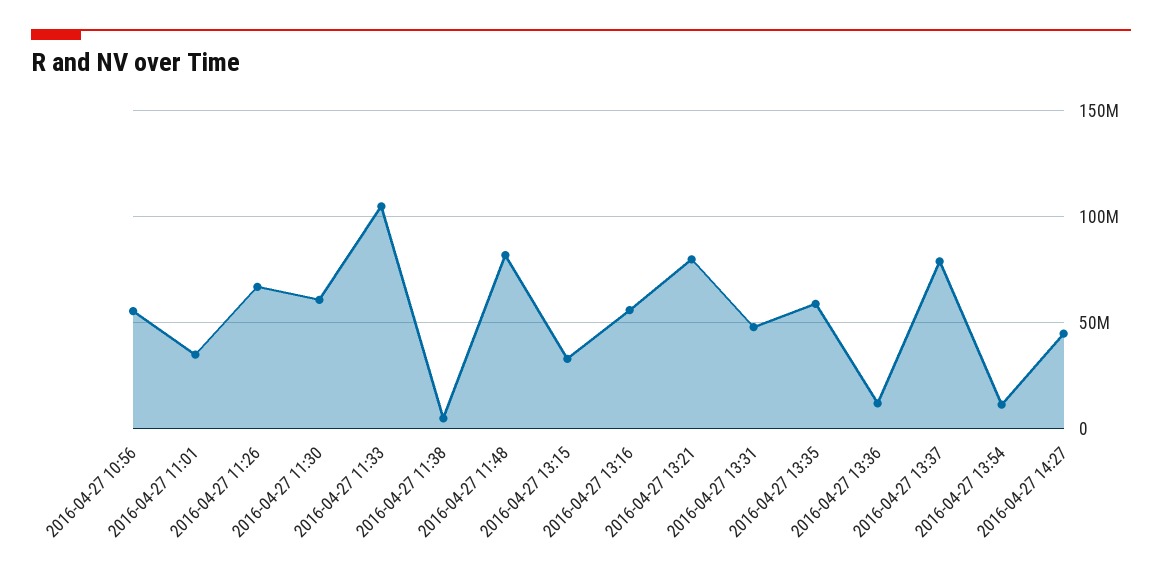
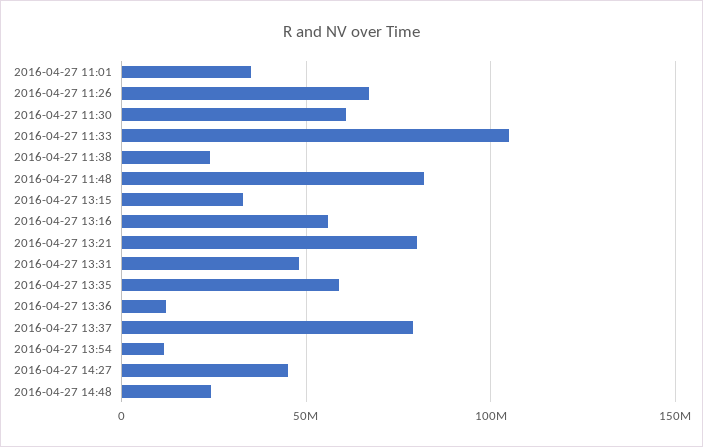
2016-04-27 10:56: 55000000 -> none
2016-04-27 11:38: 5000000 -> 25000000
2016-04-27 14:48: none -> 25000000

